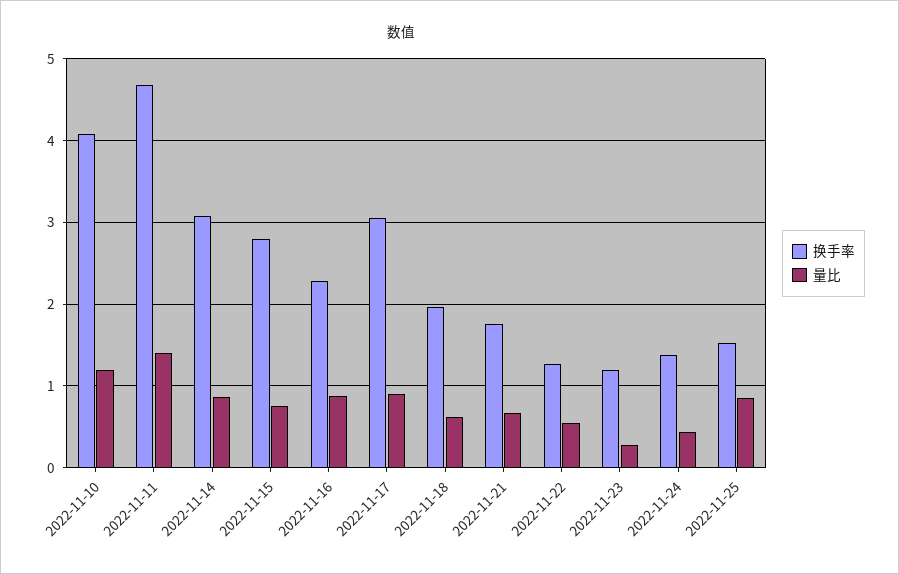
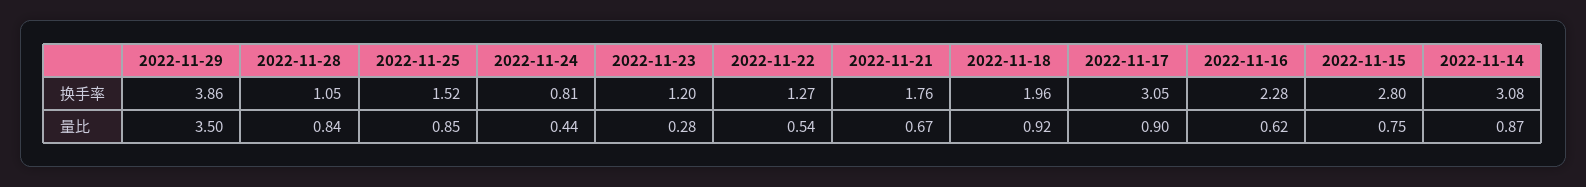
换手率, 2022-11-10: 4.1 -> none
量比, 2022-11-10: 1.2 -> none
换手率, 2022-11-11: 4.7 -> none
量比, 2022-11-11: 1.4 -> none
量比, 2022-11-16: 0.9 -> 0.62
量比, 2022-11-18: 0.6 -> 0.92
换手率, 2022-11-24: 1.4 -> 0.81
换手率, 2022-11-29: none -> 3.86
换手率, 2022-11-28: none -> 1.05
量比, 2022-11-29: none -> 3.5
量比, 2022-11-28: none -> 0.84

